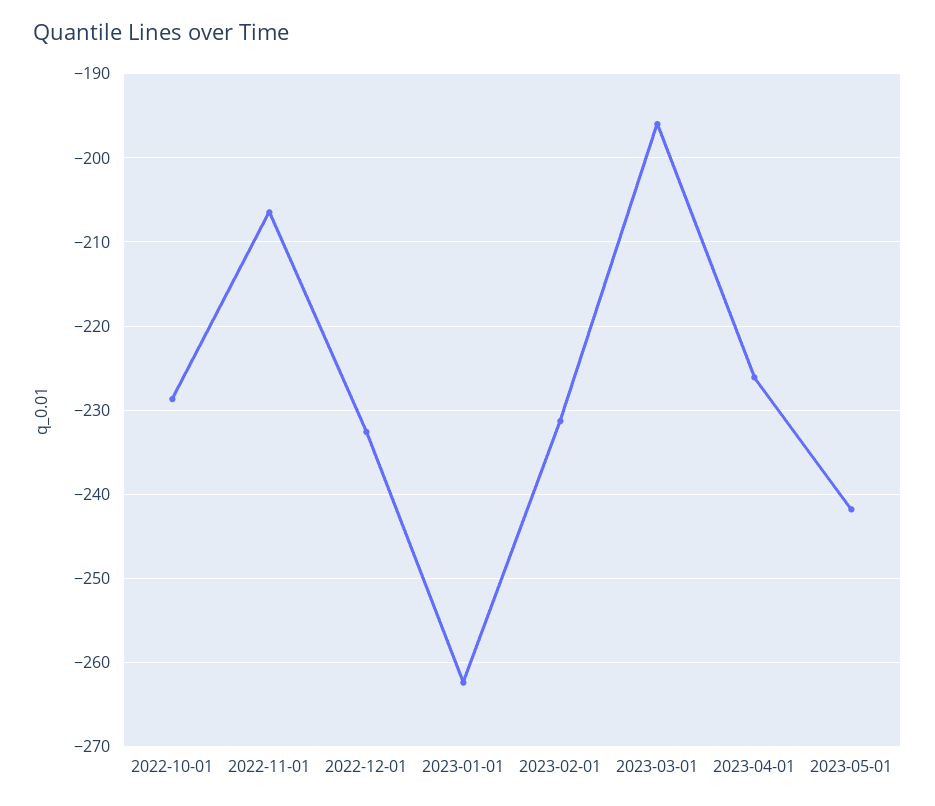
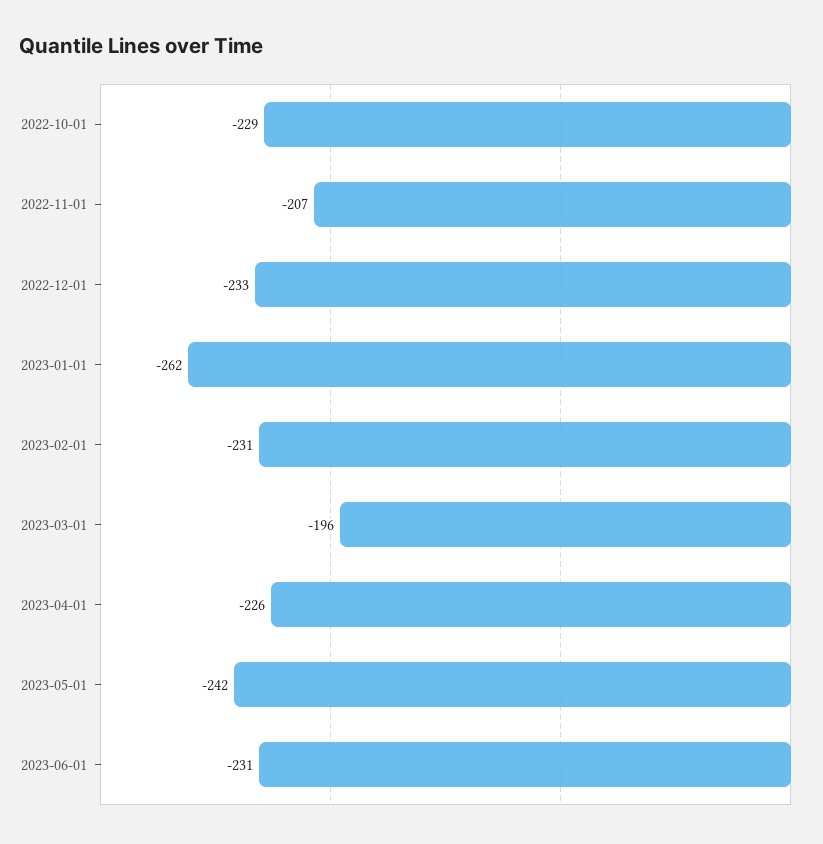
2023-06-01: none -> -231

